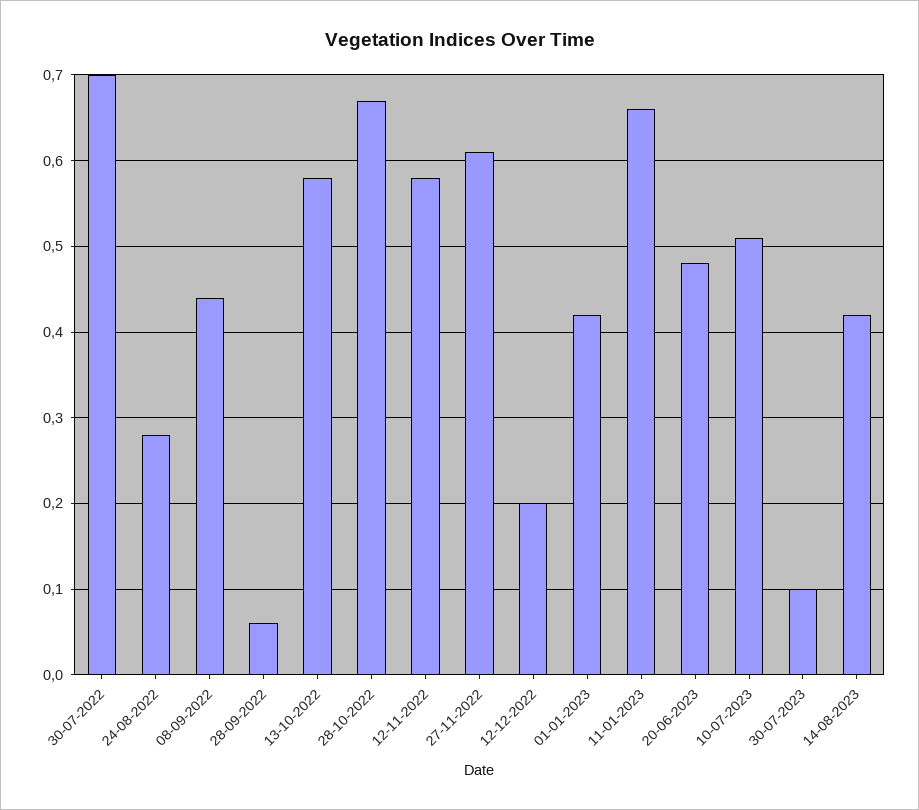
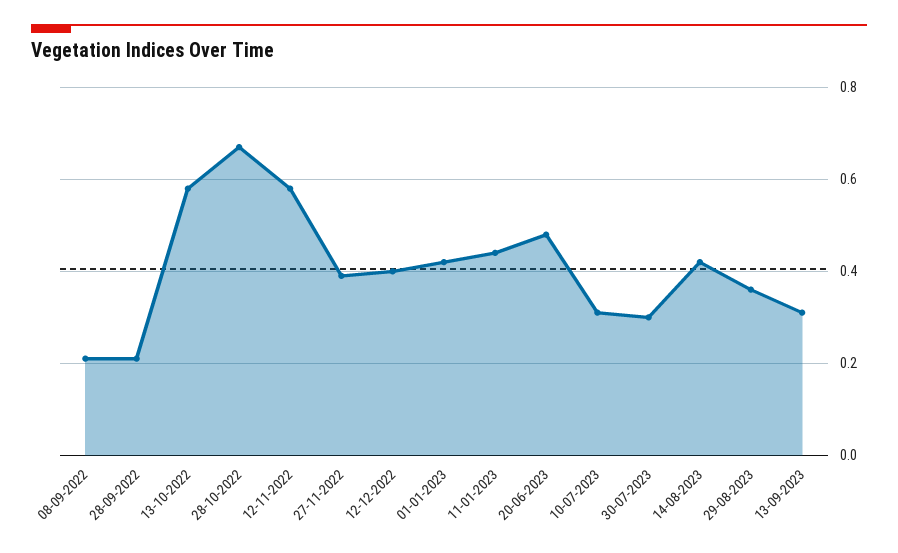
30-07-2022: 0.7 -> none
24-08-2022: 0.28 -> none
08-09-2022: 0.44 -> 0.2
28-09-2022: 0.06 -> 0.2
27-11-2022: 0.61 -> 0.4
12-12-2022: 0.2 -> 0.4
11-01-2023: 0.66 -> 0.45
10-07-2023: 0.51 -> 0.3
30-07-2023: 0.1 -> 0.3
29-08-2023: none -> 0.35
13-09-2023: none -> 0.3

